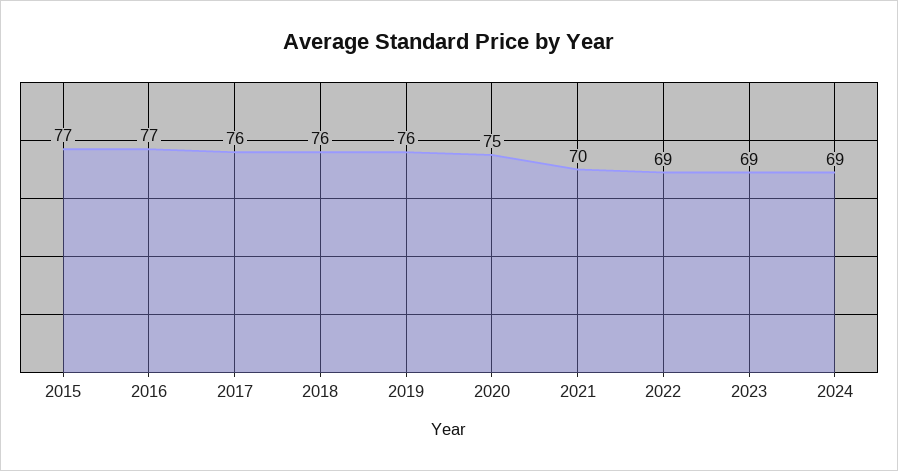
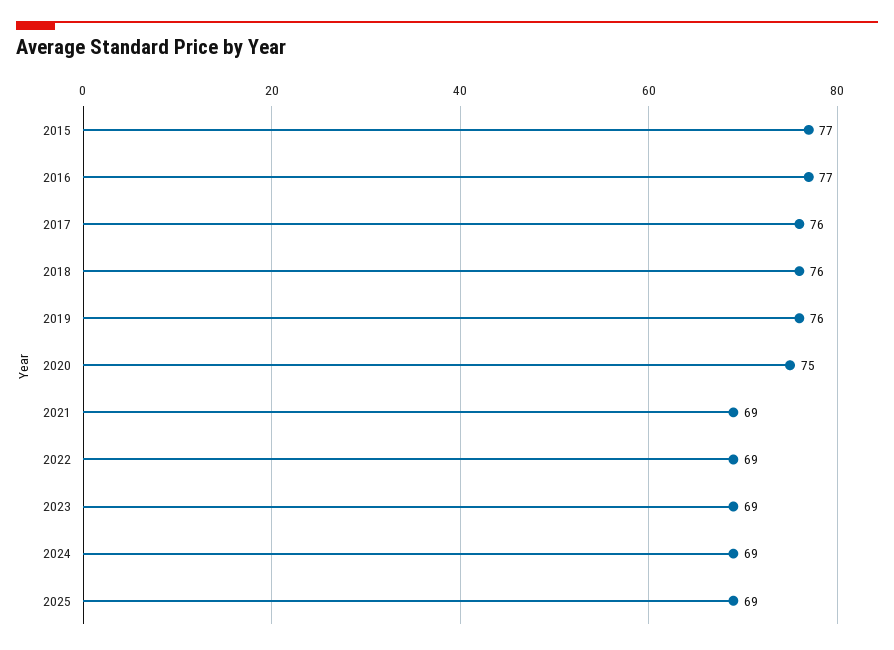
2021: 70 -> 69
2025: none -> 69

